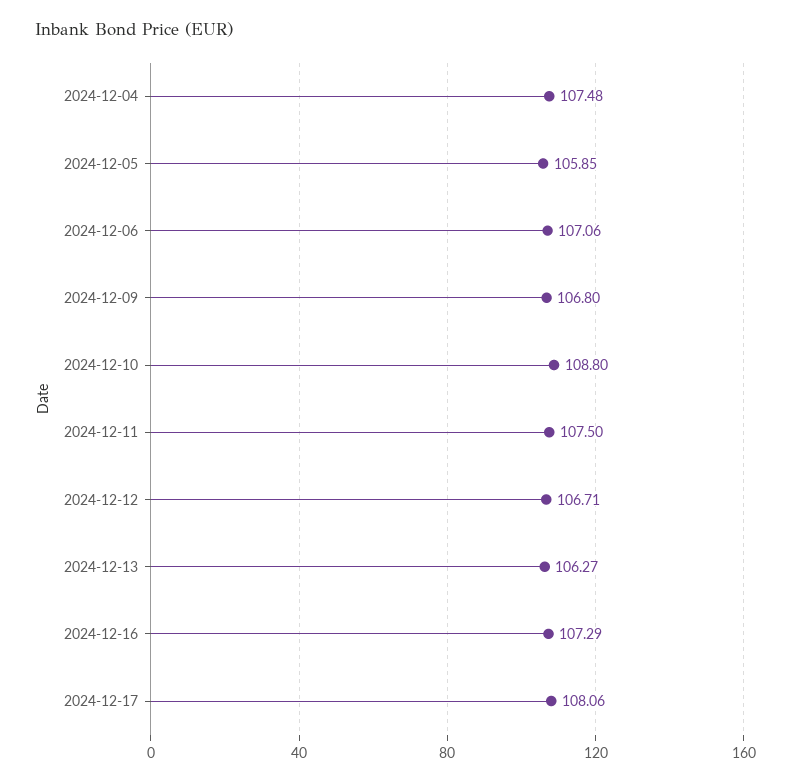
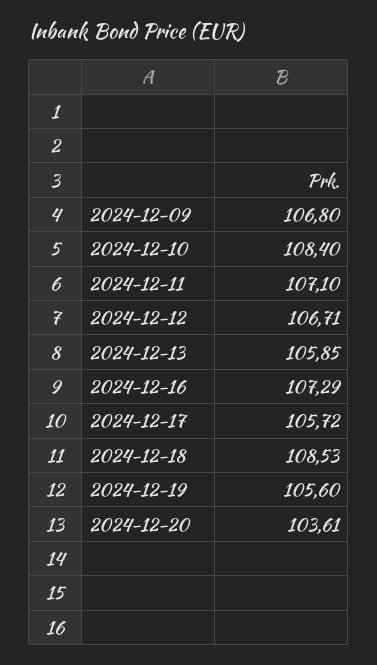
2024-12-04: 107.48 -> none
2024-12-05: 105.85 -> none
2024-12-06: 107.06 -> none
2024-12-10: 108.8 -> 108.4
2024-12-11: 107.5 -> 107.1
2024-12-13: 106.27 -> 105.85
2024-12-17: 108.06 -> 105.72
2024-12-18: none -> 108.53
2024-12-19: none -> 105.6
2024-12-20: none -> 103.61

